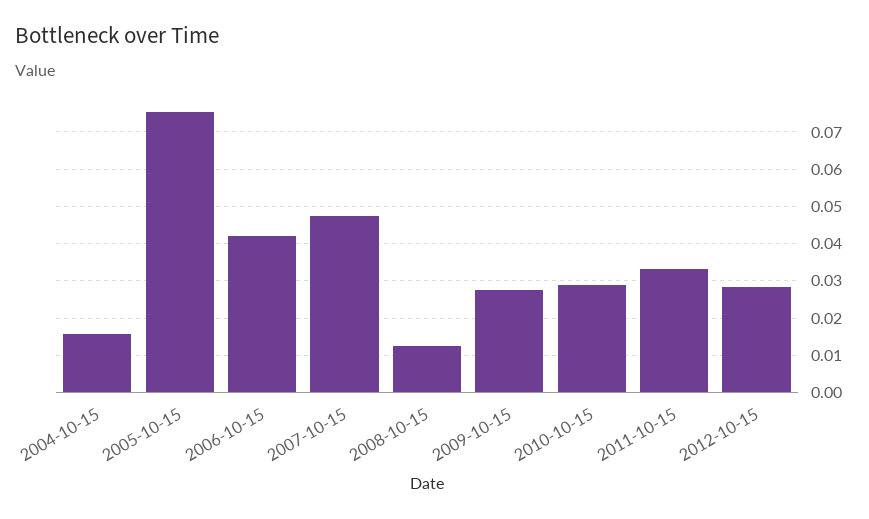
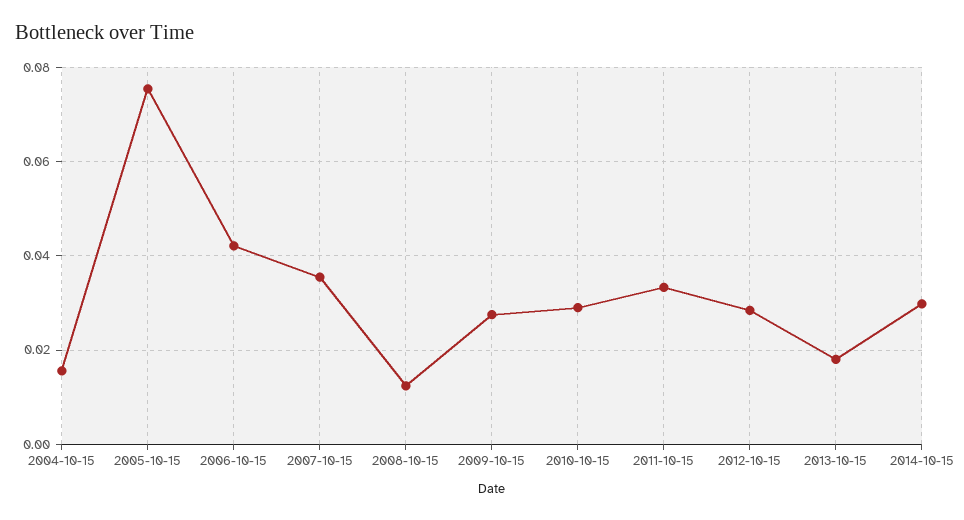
2007-10-15: 0.048 -> 0.036
2013-10-15: none -> 0.018
2014-10-15: none -> 0.03

